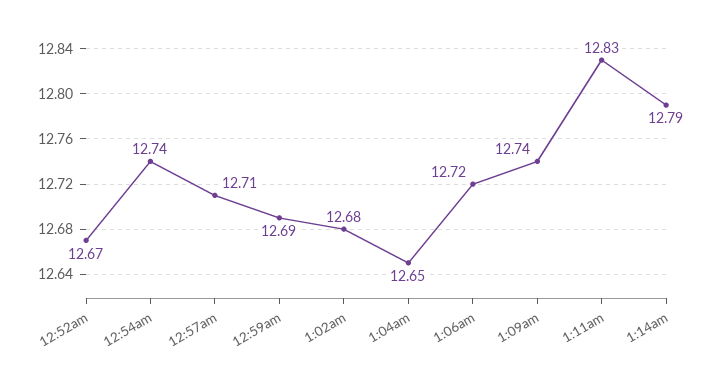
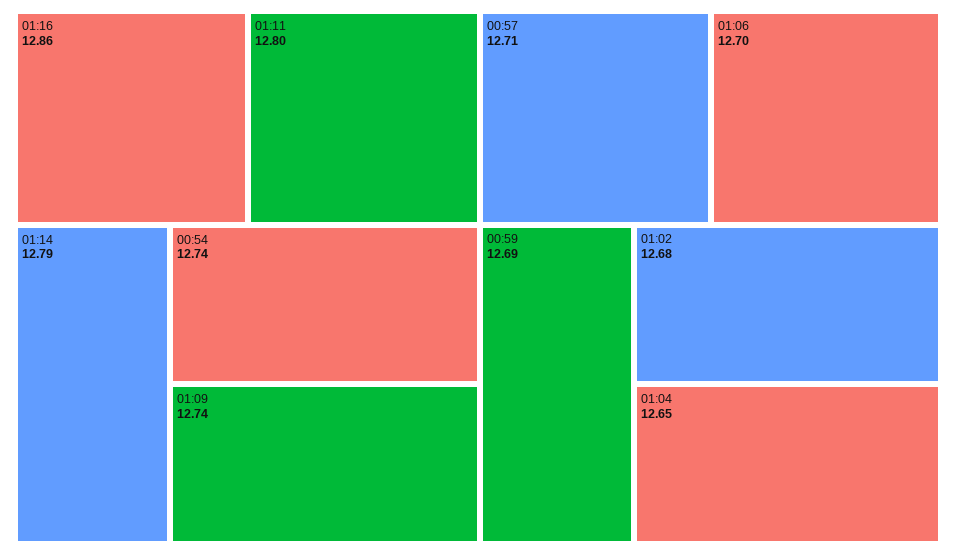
12:52am: 12.67 -> none
1:06am: 12.72 -> 12.7
1:11am: 12.83 -> 12.8
01:16: none -> 12.86

